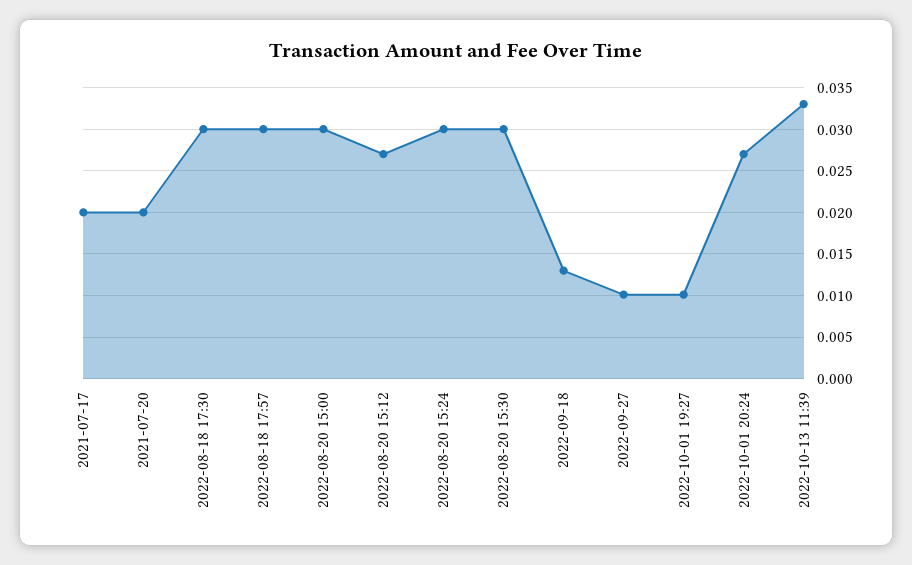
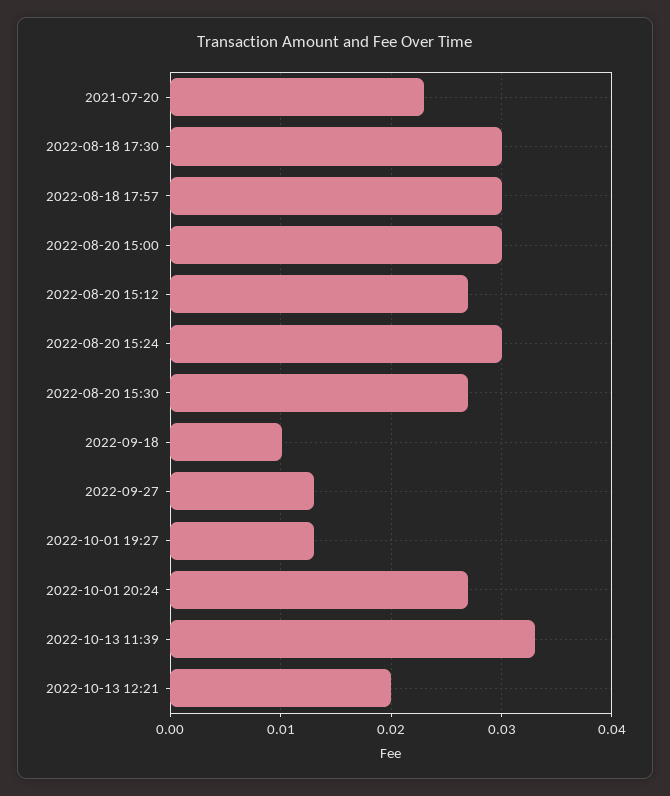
2021-07-17: 0.02 -> none
2021-07-20: 0.02 -> 0.023
2022-08-20 15:30: 0.03 -> 0.027
2022-09-18: 0.013 -> 0.01
2022-09-27: 0.01 -> 0.013
2022-10-01 19:27: 0.01 -> 0.013
2022-10-13 12:21: none -> 0.02

